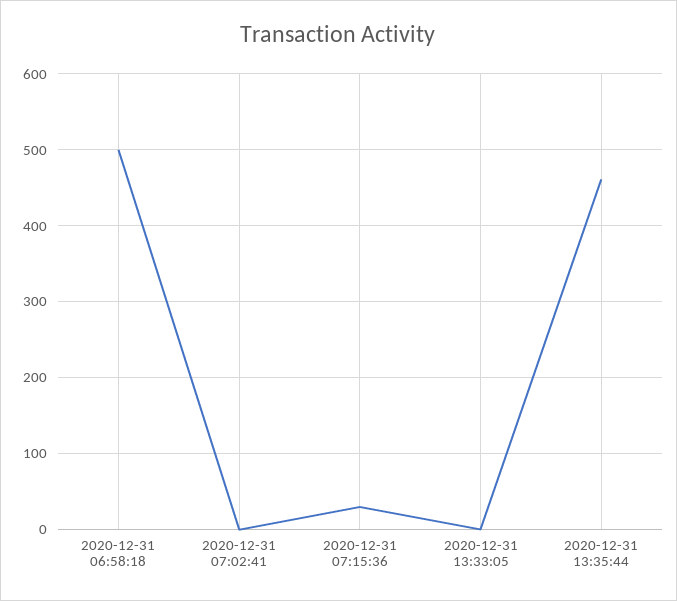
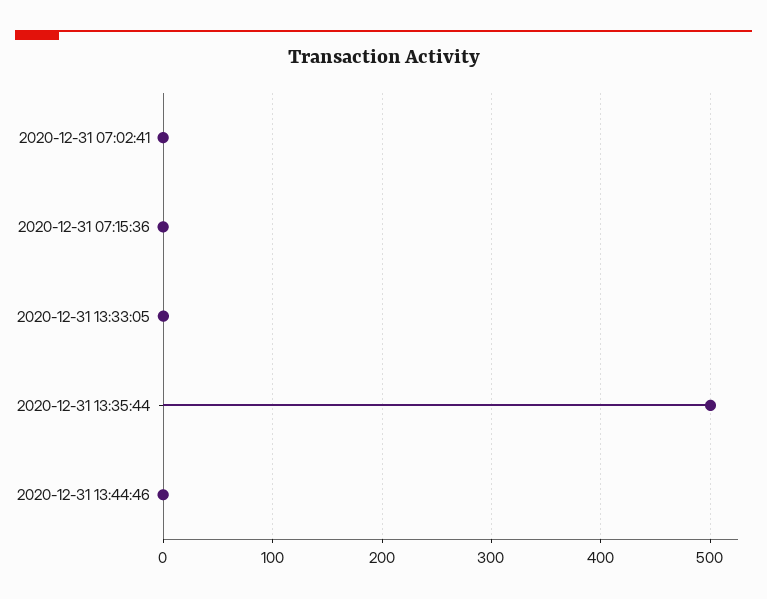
2020-12-31 06:58:18: 500 -> none
2020-12-31 07:15:36: 30 -> 0
2020-12-31 13:35:44: 460 -> 500
2020-12-31 13:44:46: none -> 0

